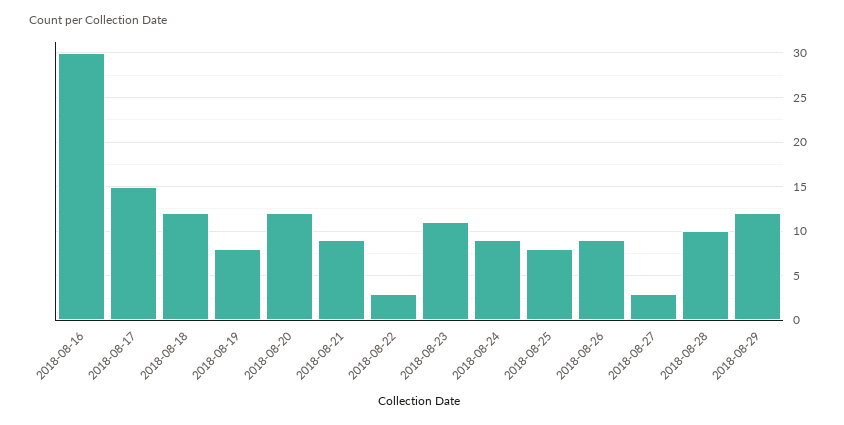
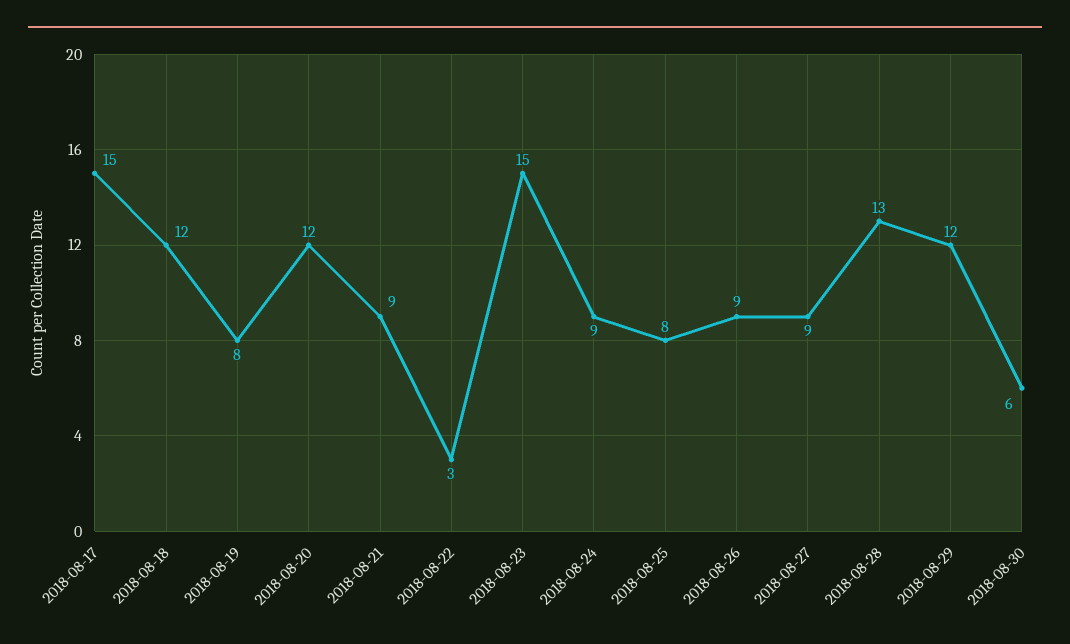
2018-08-16: 30 -> none
2018-08-23: 11 -> 15
2018-08-27: 3 -> 9
2018-08-28: 10 -> 13
2018-08-30: none -> 6

